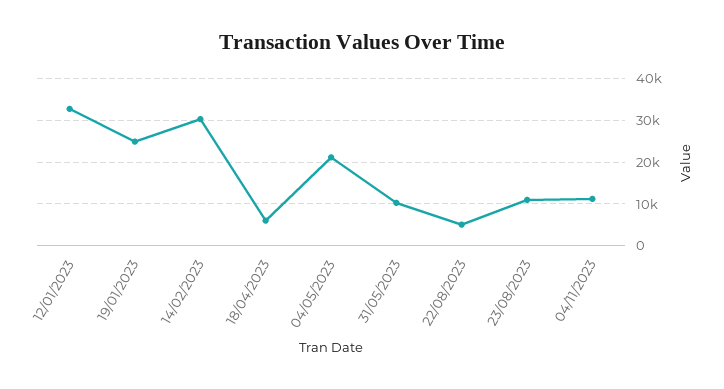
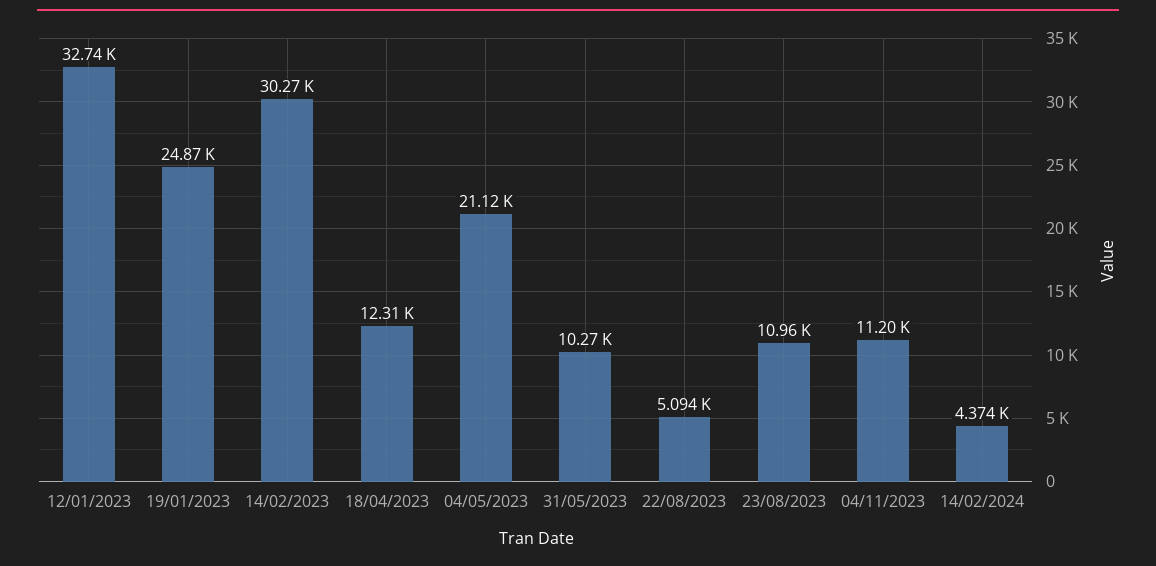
18/04/2023: 6000 -> 12310
14/02/2024: none -> 4374

